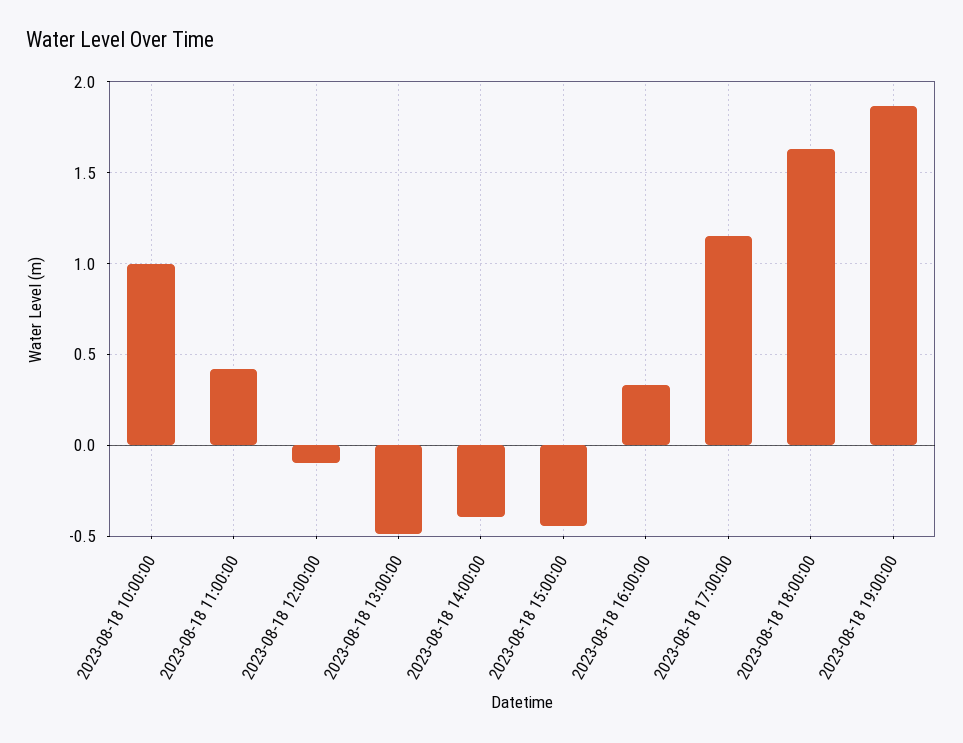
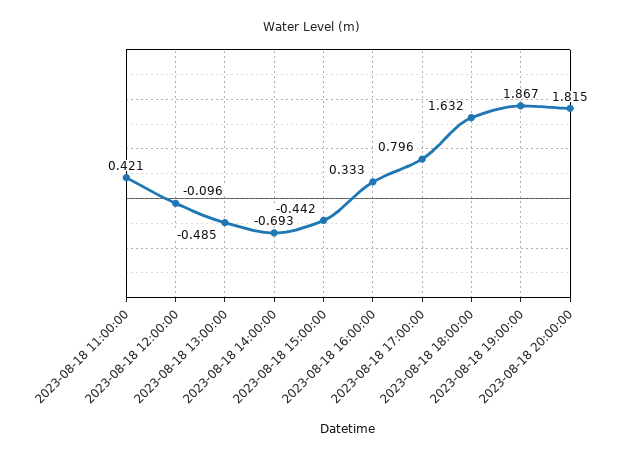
2023-08-18 10:00:00: 1 -> none
2023-08-18 14:00:00: -0.4 -> -0.693
2023-08-18 17:00:00: 1.15 -> 0.796
2023-08-18 20:00:00: none -> 1.815

